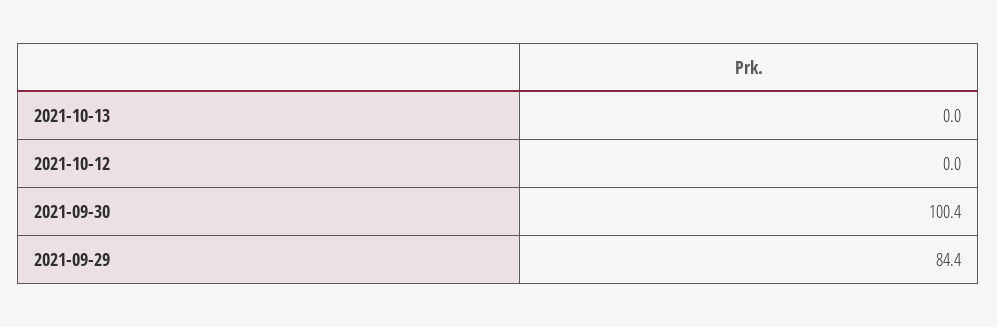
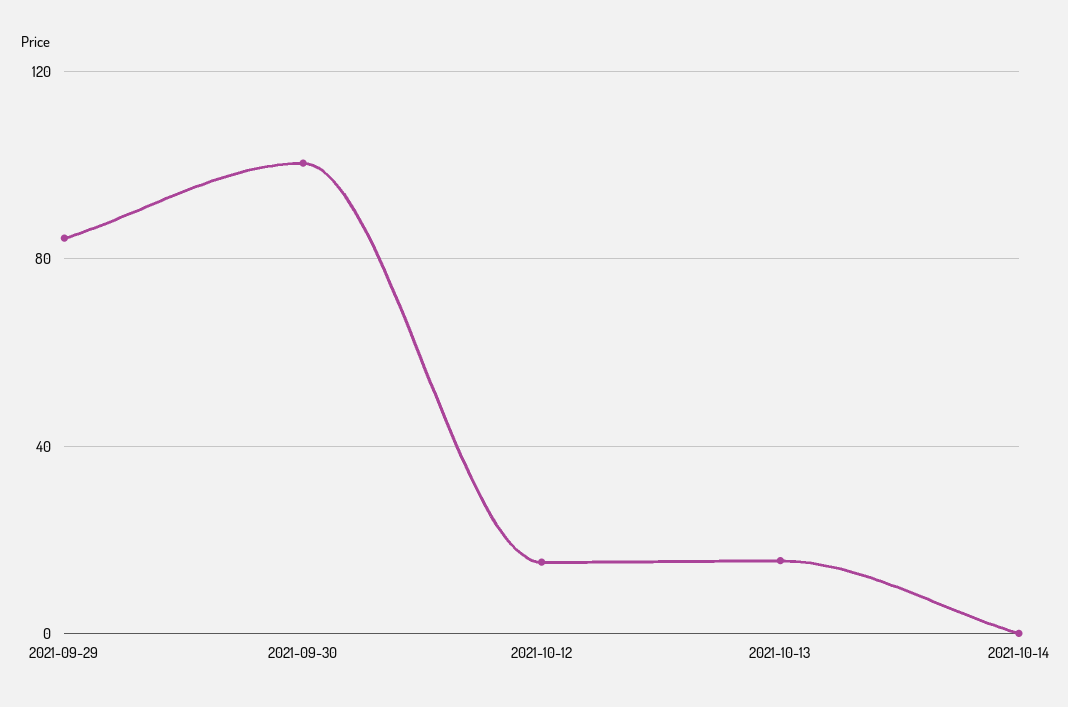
2021-10-13: 0 -> 15
2021-10-12: 0 -> 15
2021-10-14: none -> 0

